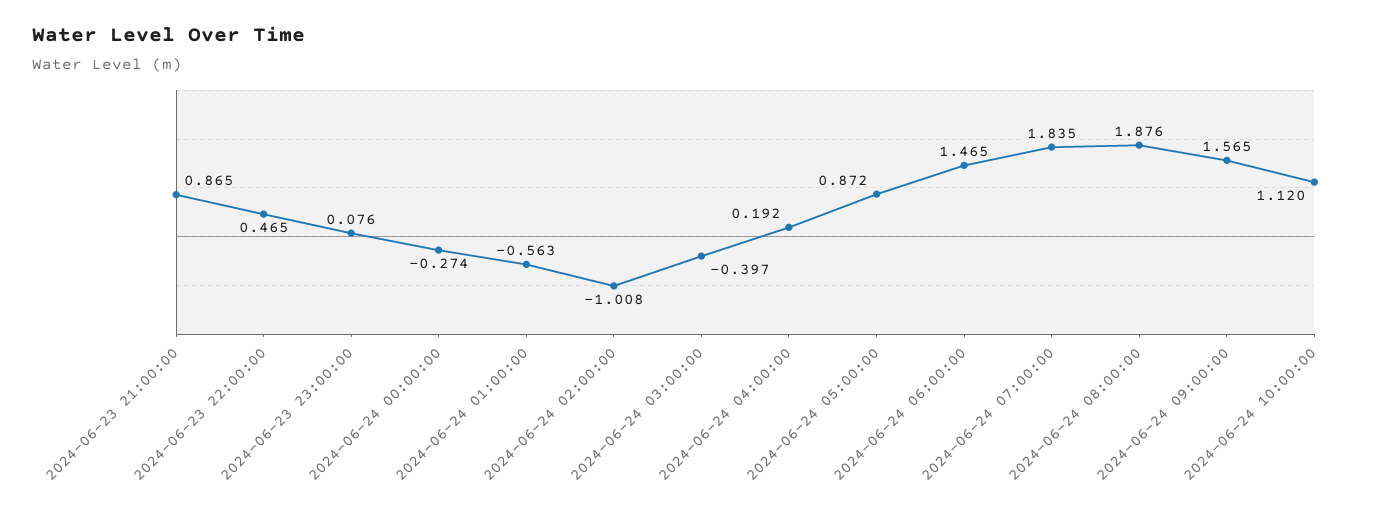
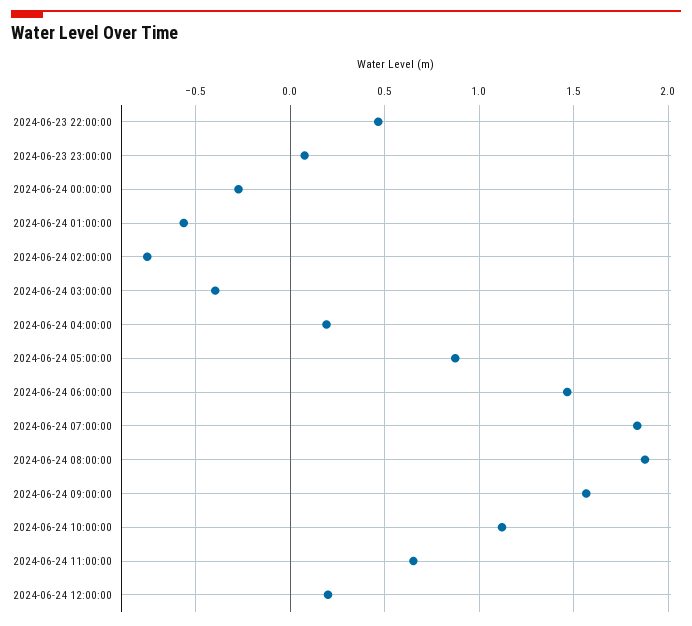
2024-06-23 21:00:00: 0.865 -> none
2024-06-24 02:00:00: -1.008 -> -0.75
2024-06-24 11:00:00: none -> 0.65
2024-06-24 12:00:00: none -> 0.2

